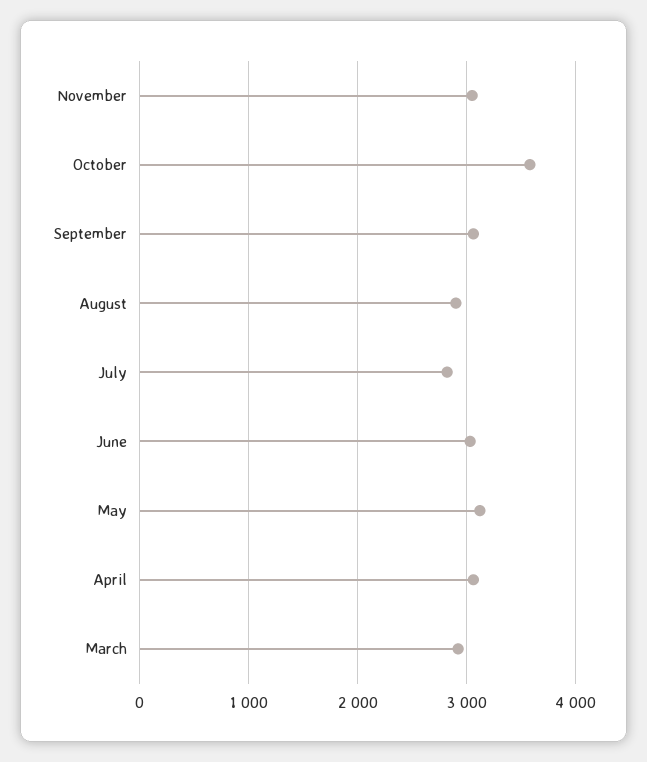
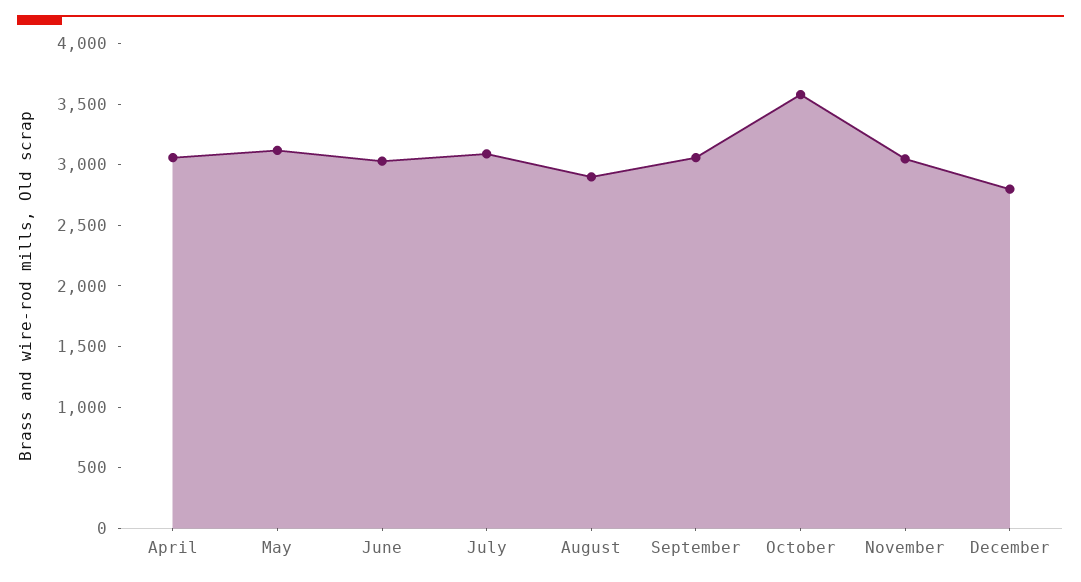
July: 2800 -> 3100
March: 2900 -> none
December: none -> 2800

